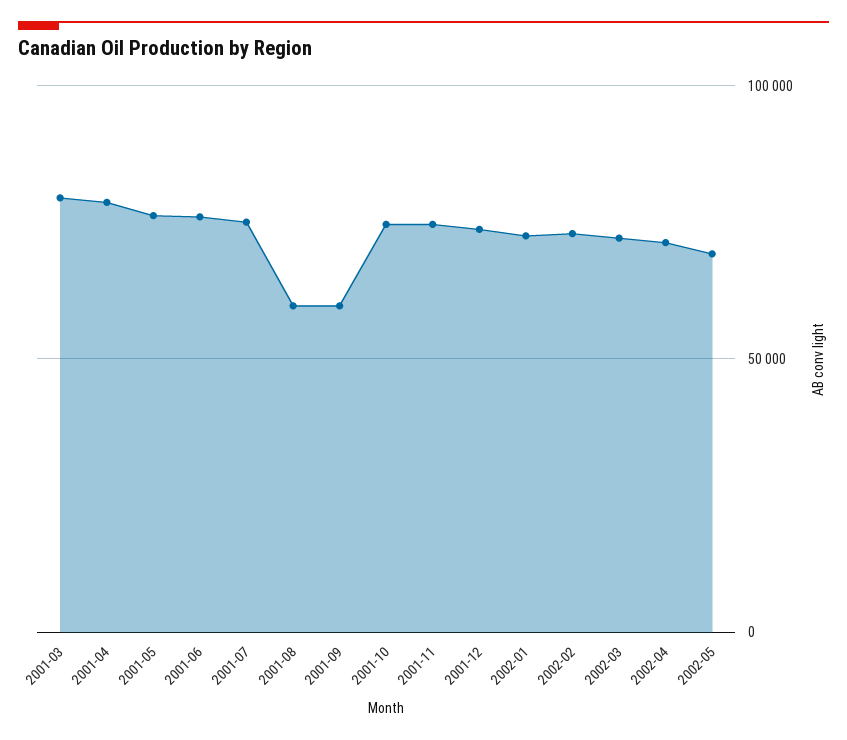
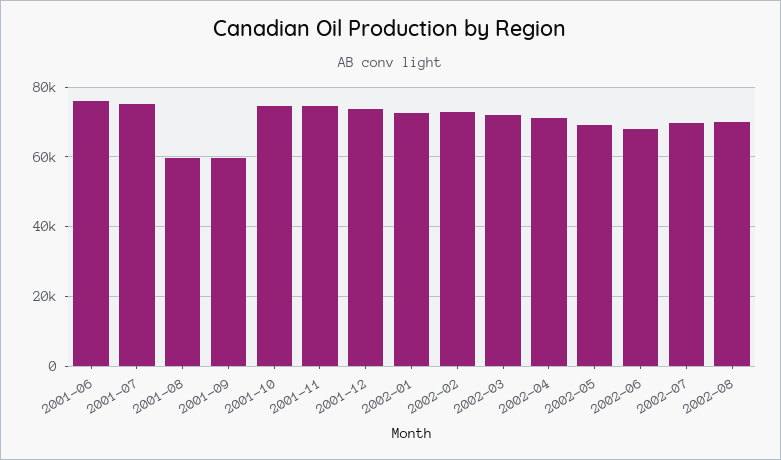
2001-03: 80000 -> none
2001-04: 80000 -> none
2001-05: 75000 -> none
2002-06: none -> 68000
2002-07: none -> 70000
2002-08: none -> 70000

